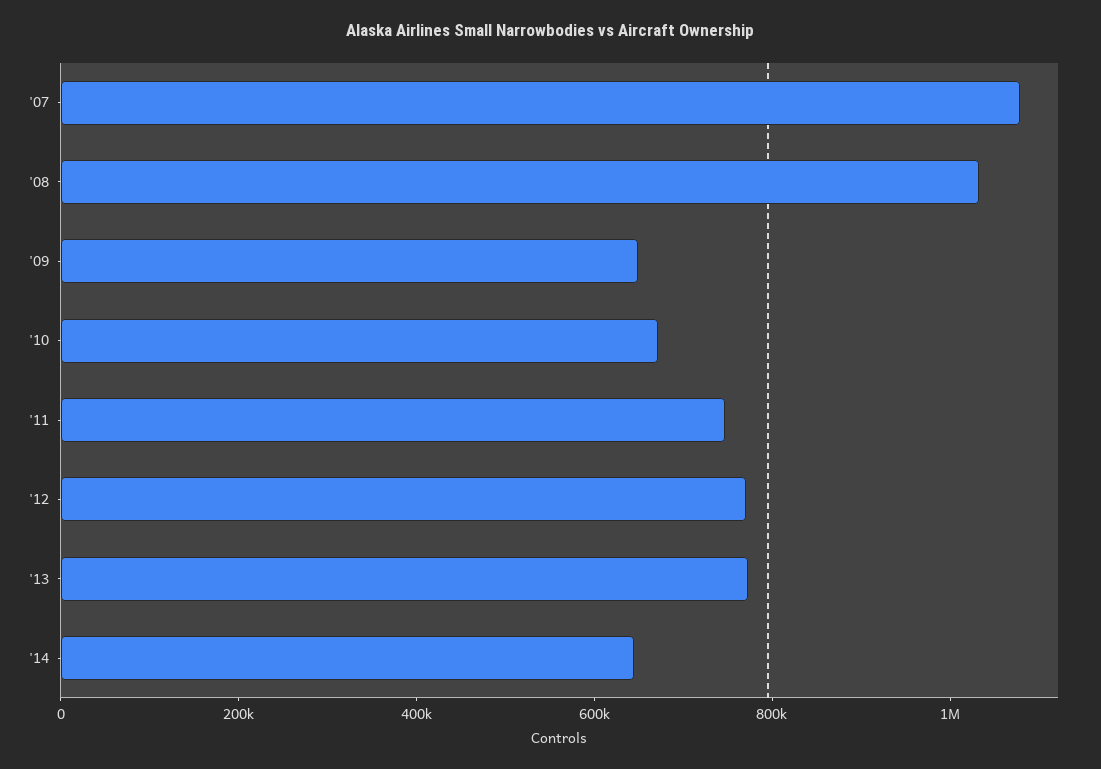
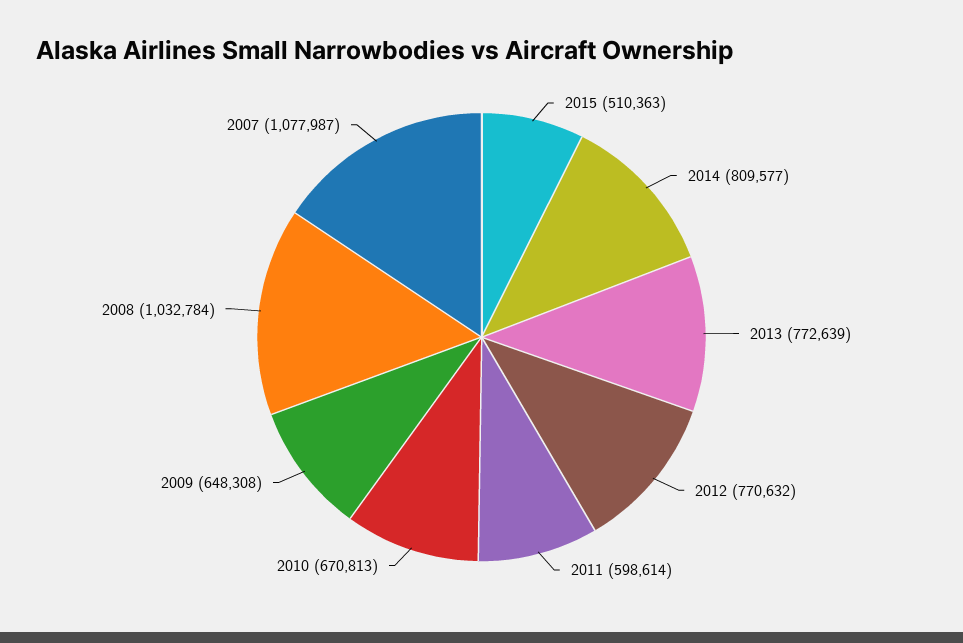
'11: 750000 -> 598614
'14: 650000 -> 809577
2015: none -> 510363

